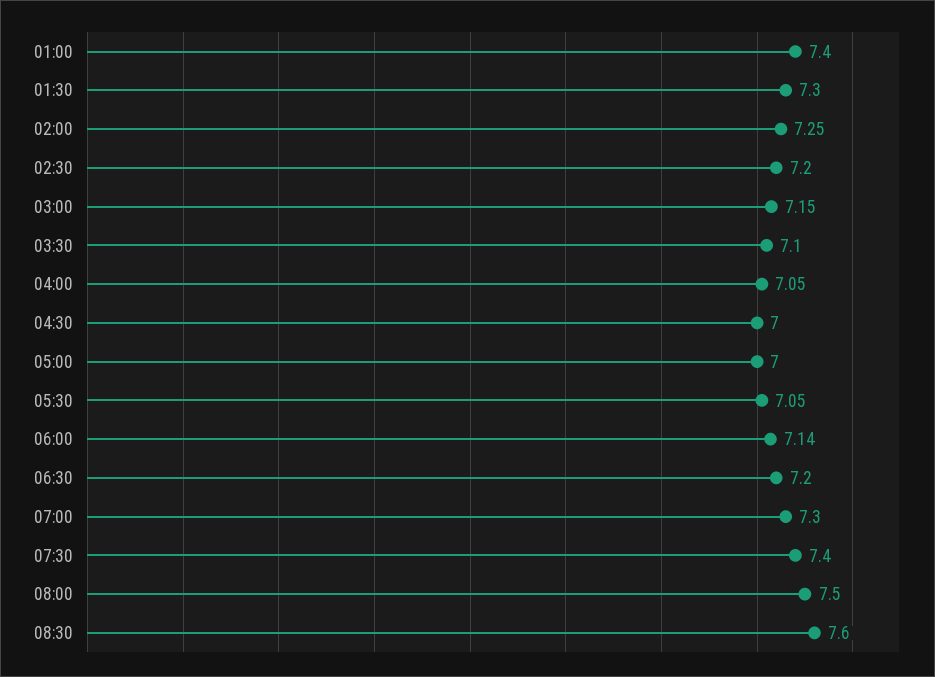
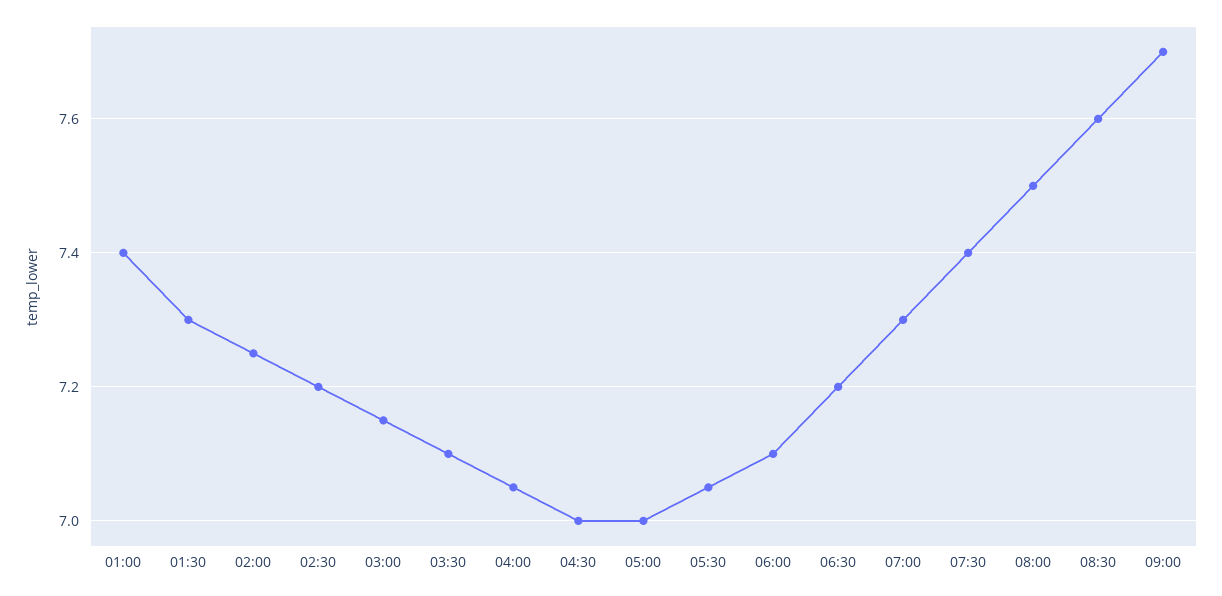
06:00: 7.14 -> 7.1
09:00: none -> 7.7

